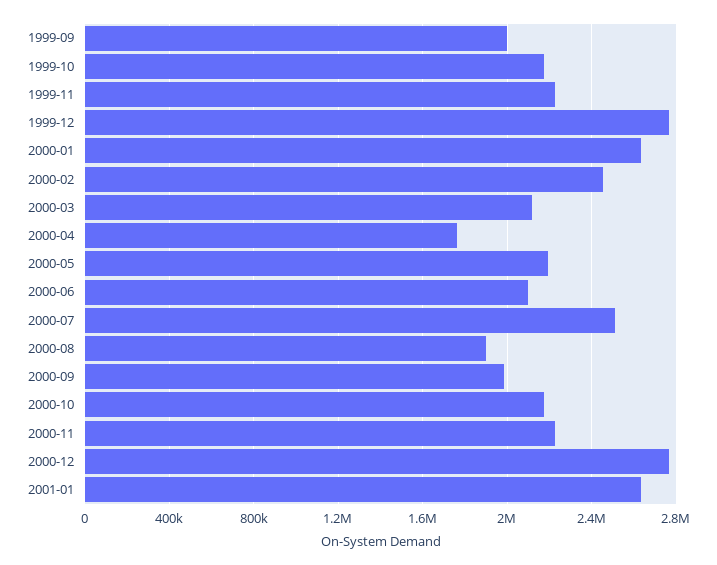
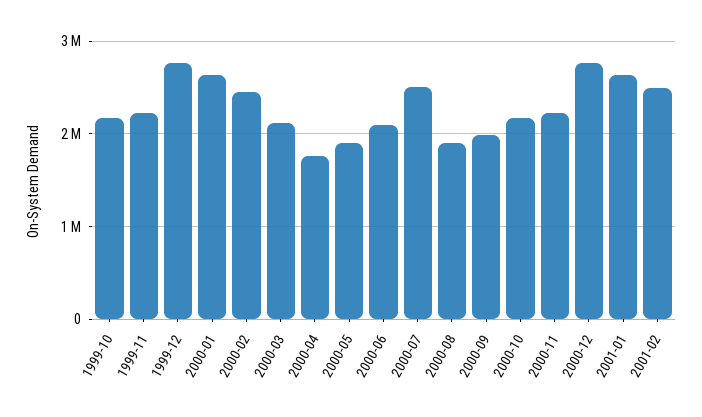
1999-09: 2000000 -> none
2000-05: 2200000 -> 1900000
2001-02: none -> 2500000

